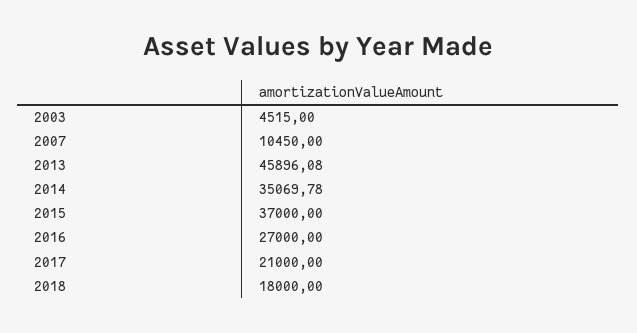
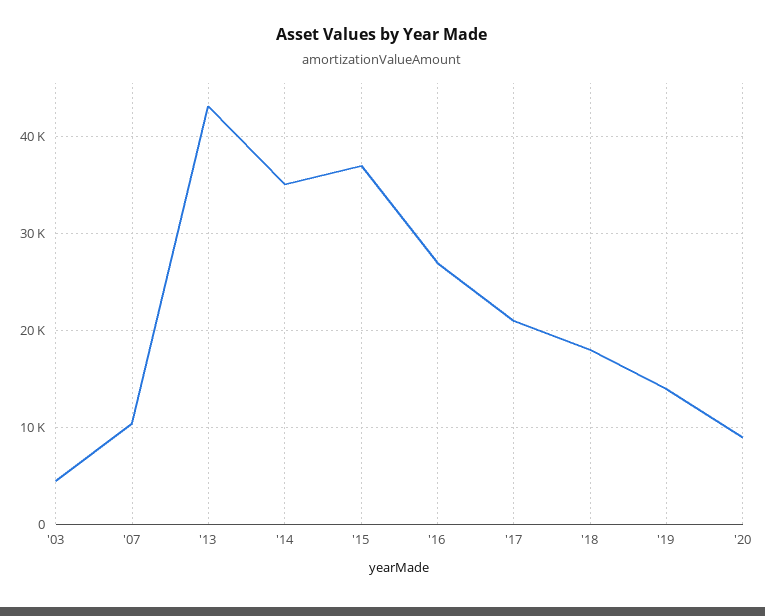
2013: 45896.08 -> 43000
'19: none -> 14000
'20: none -> 9000

